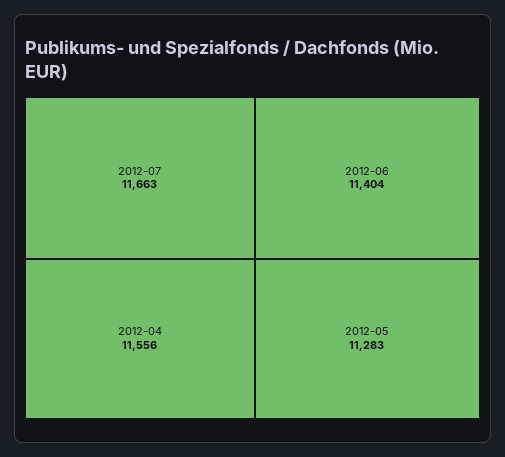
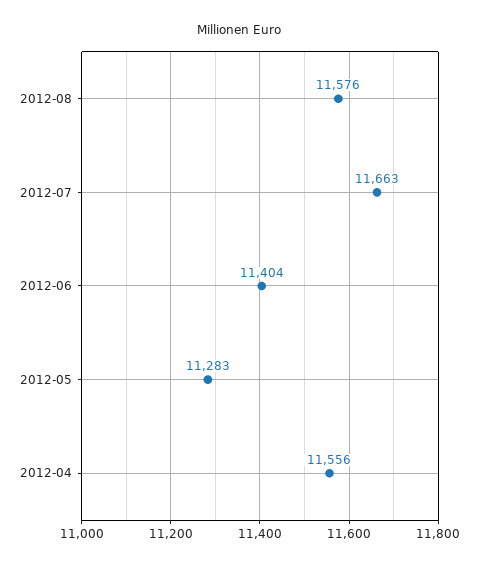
2012-08: none -> 11576

